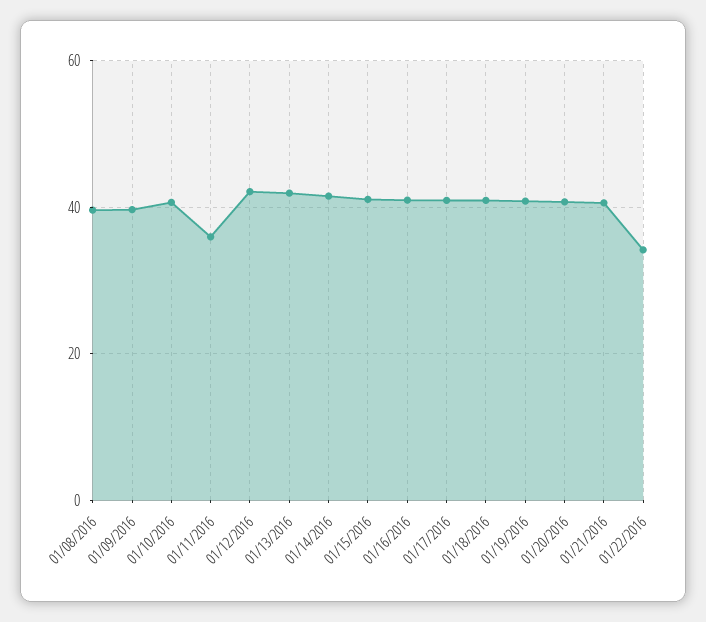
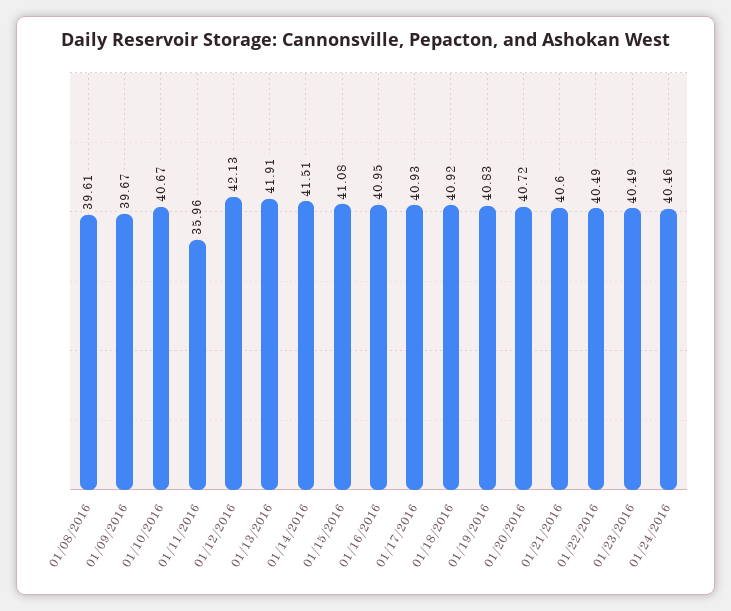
01/22/2016: 34 -> 40.49
01/23/2016: none -> 40.49
01/24/2016: none -> 40.46

